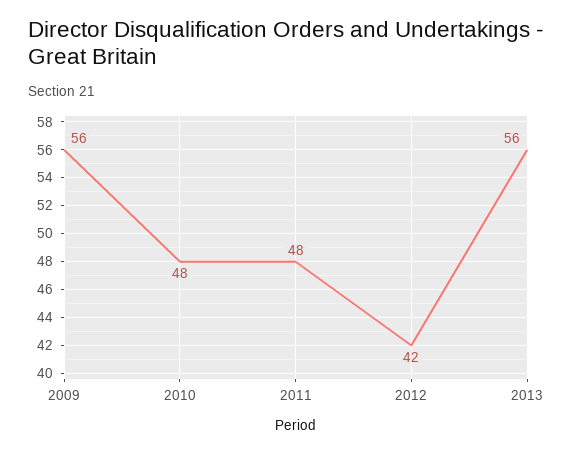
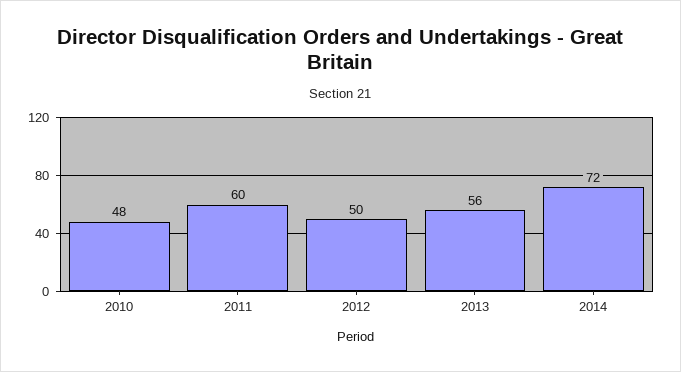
2009: 56 -> none
2011: 48 -> 60
2012: 42 -> 50
2014: none -> 72

